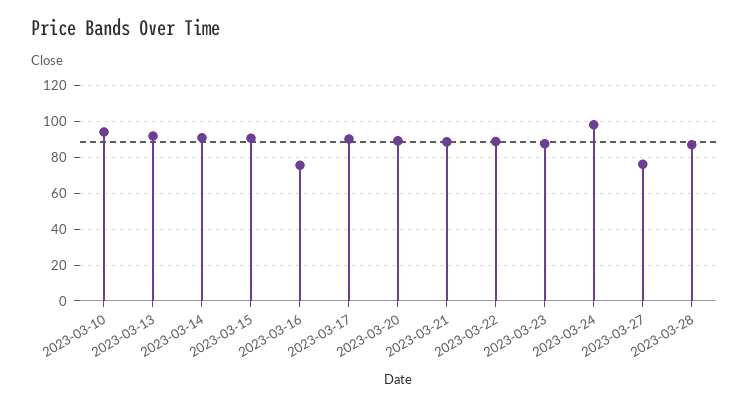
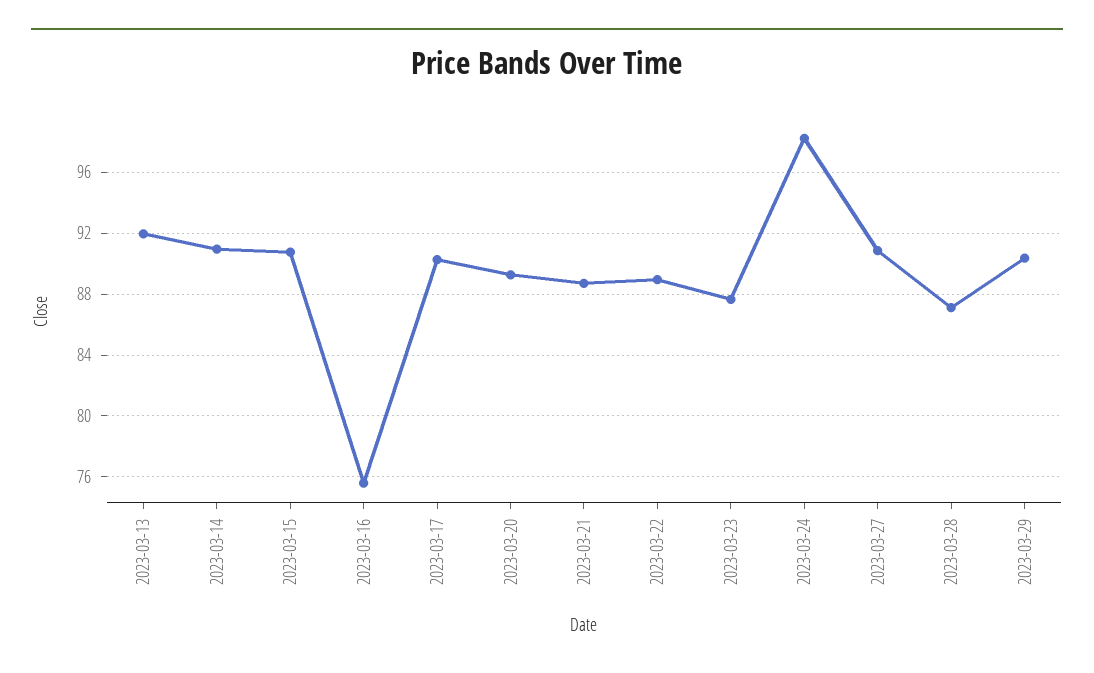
2023-03-10: 95 -> none
2023-03-27: 75 -> 91
2023-03-29: none -> 90.5

